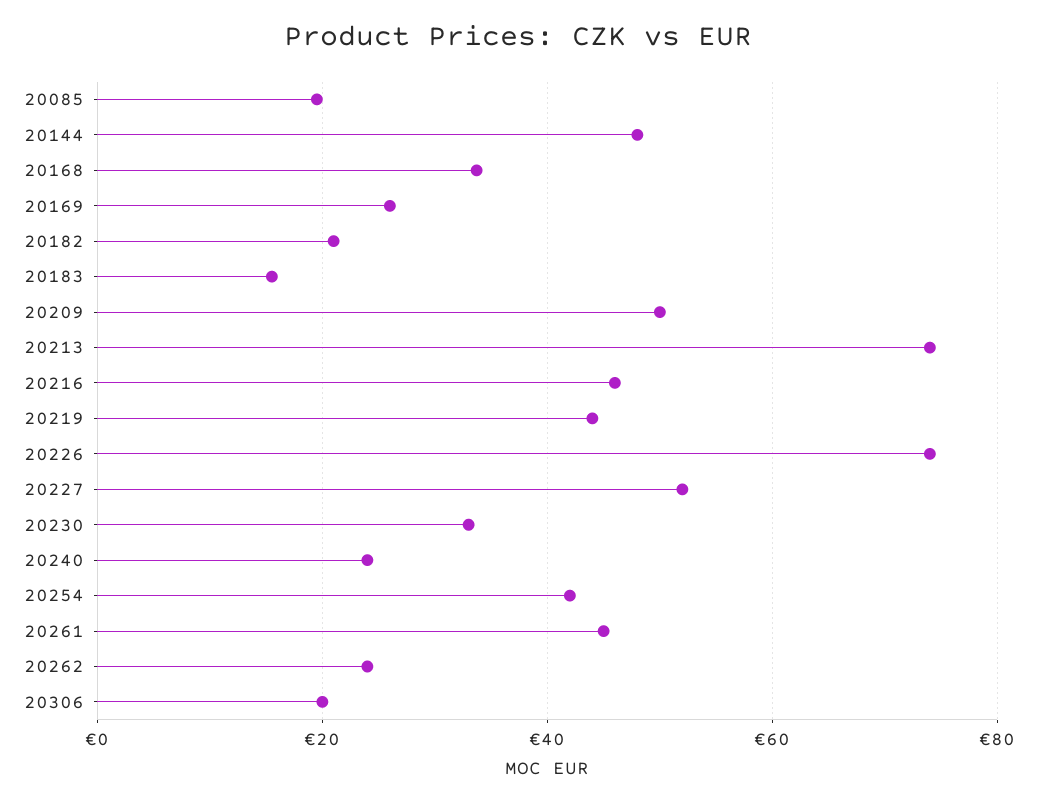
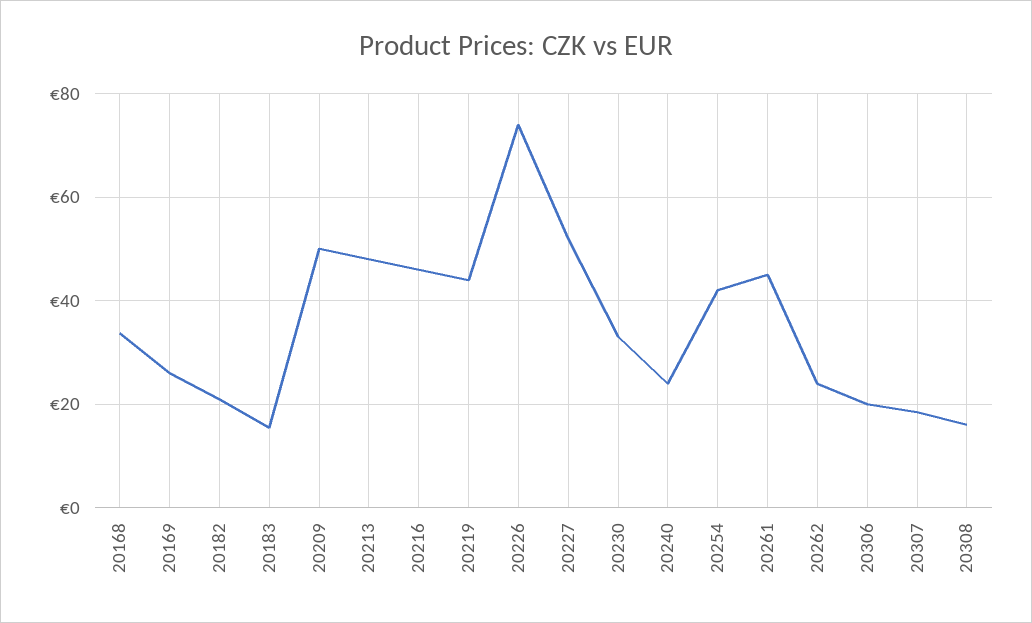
20085: 20 -> none
20144: 48 -> none
20213: 74 -> 48
20307: none -> 18
20308: none -> 16

